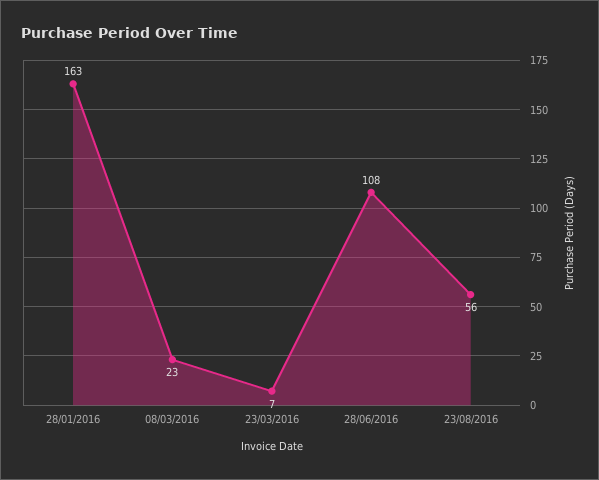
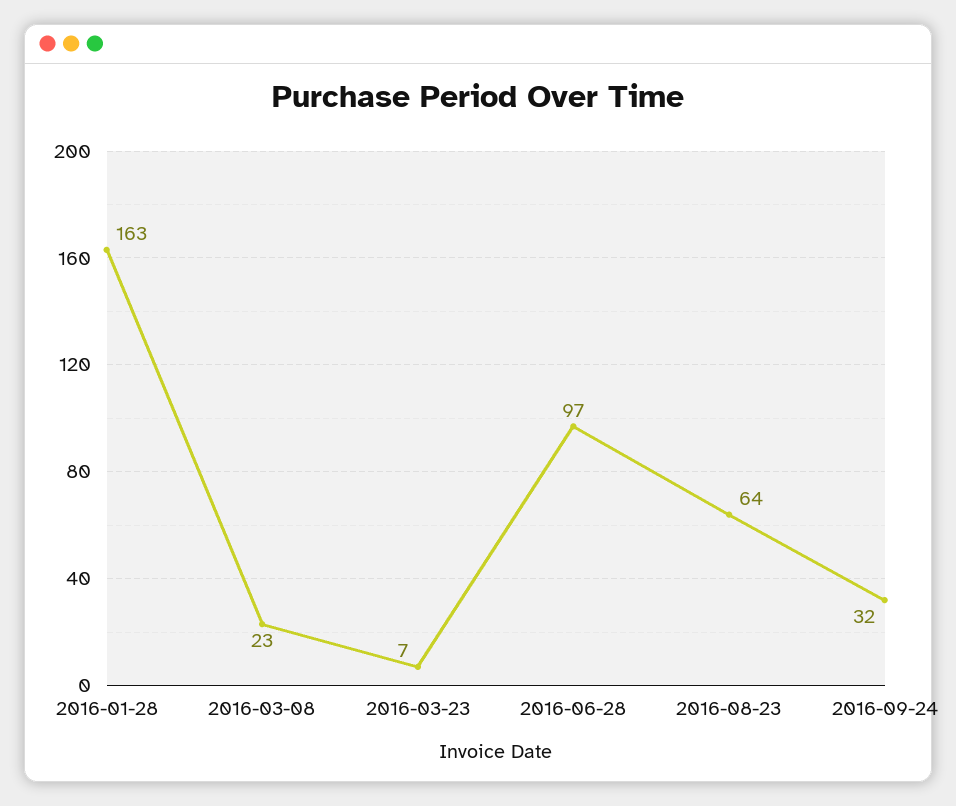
28/06/2016: 108 -> 97
23/08/2016: 56 -> 64
2016-09-24: none -> 32

